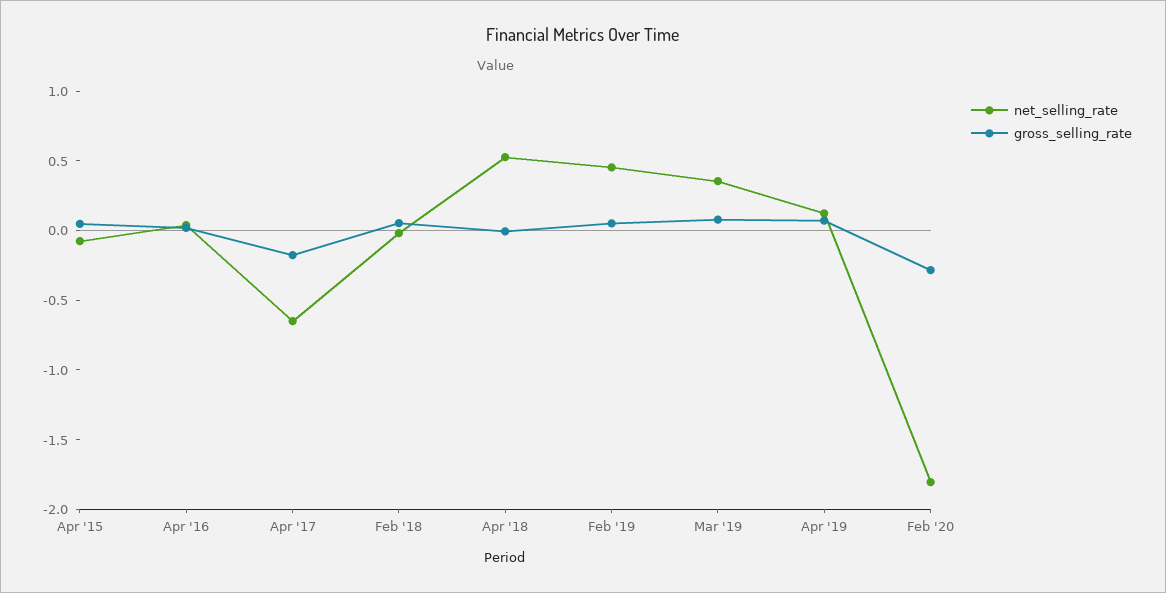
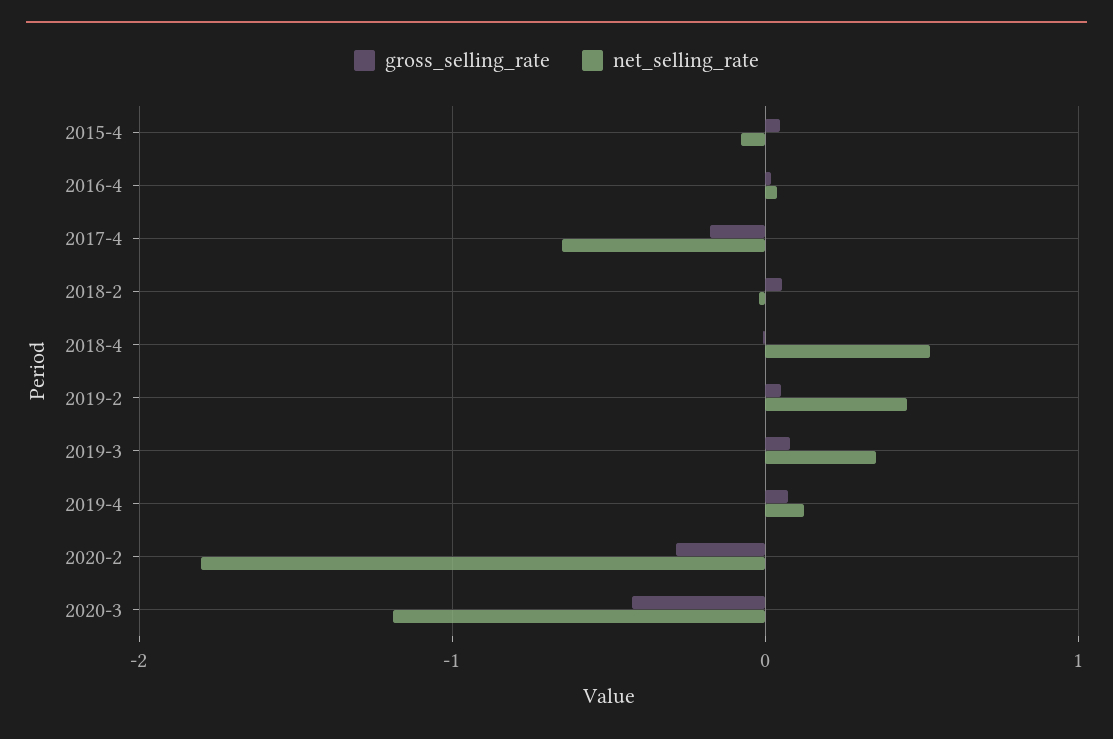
gross_selling_rate, 2020-3: none -> -0.4
net_selling_rate, 2020-3: none -> -1.2

